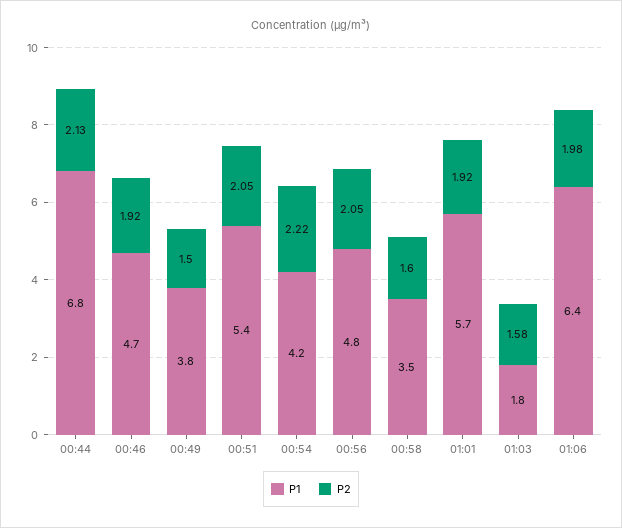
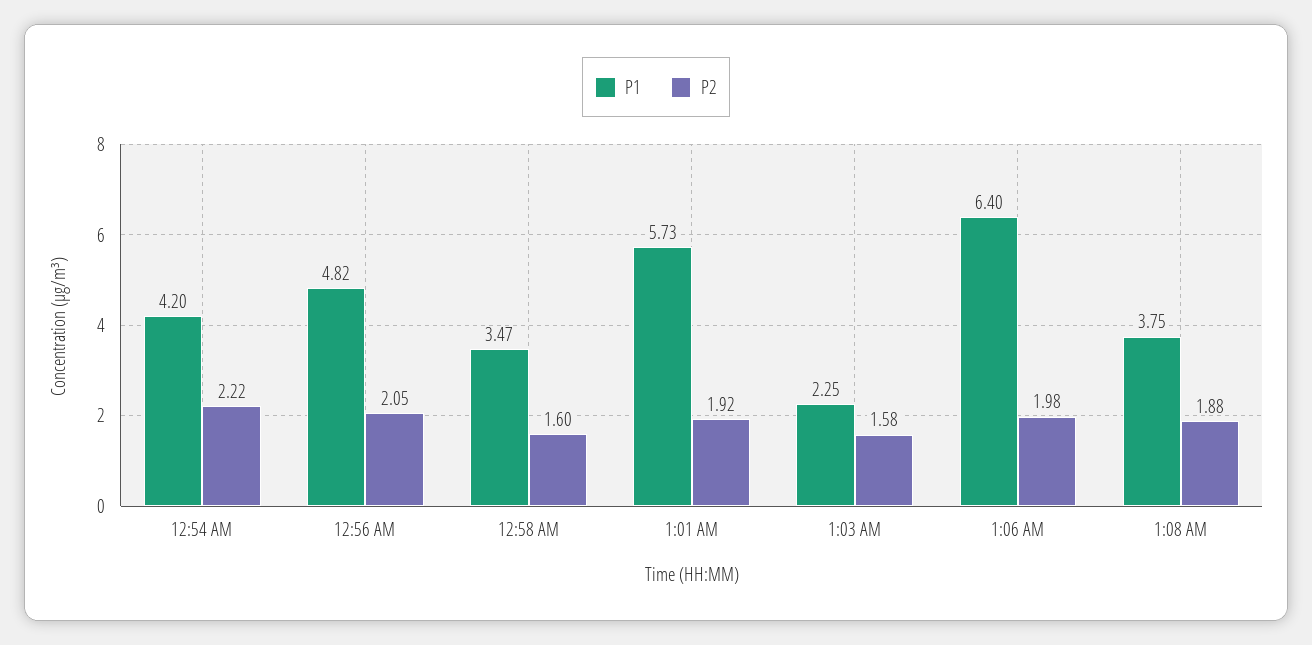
P1, 00:44: 6.8 -> none
P2, 00:44: 2.13 -> none
P1, 00:46: 4.7 -> none
P2, 00:46: 1.92 -> none
P1, 00:49: 3.8 -> none
P2, 00:49: 1.5 -> none
P1, 00:51: 5.4 -> none
P2, 00:51: 2.05 -> none
P1, 01:03: 1.8 -> 2.25
P1, 1:08 AM: none -> 3.75
P2, 1:08 AM: none -> 1.88

